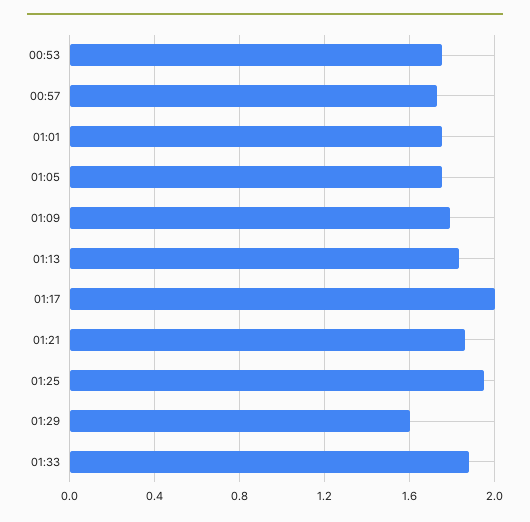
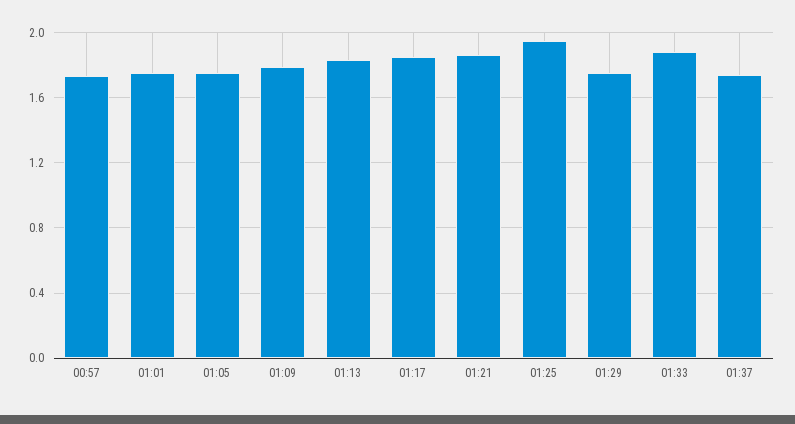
00:53: 1.75 -> none
01:17: 2 -> 1.85
01:29: 1.6 -> 1.75
01:37: none -> 1.75

